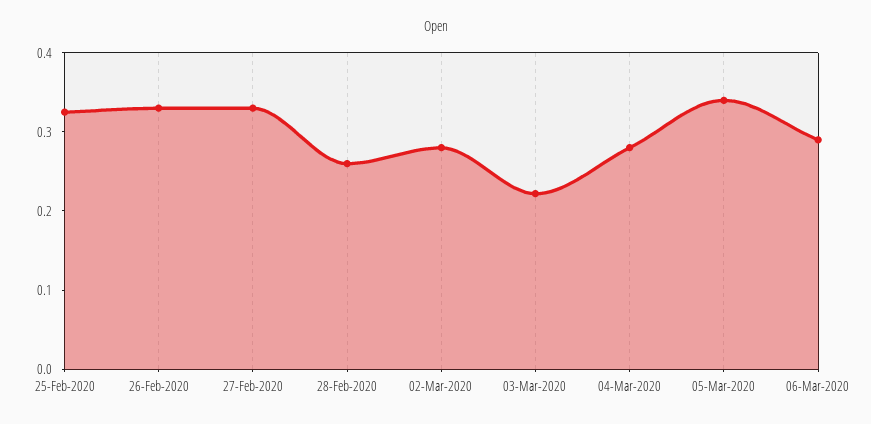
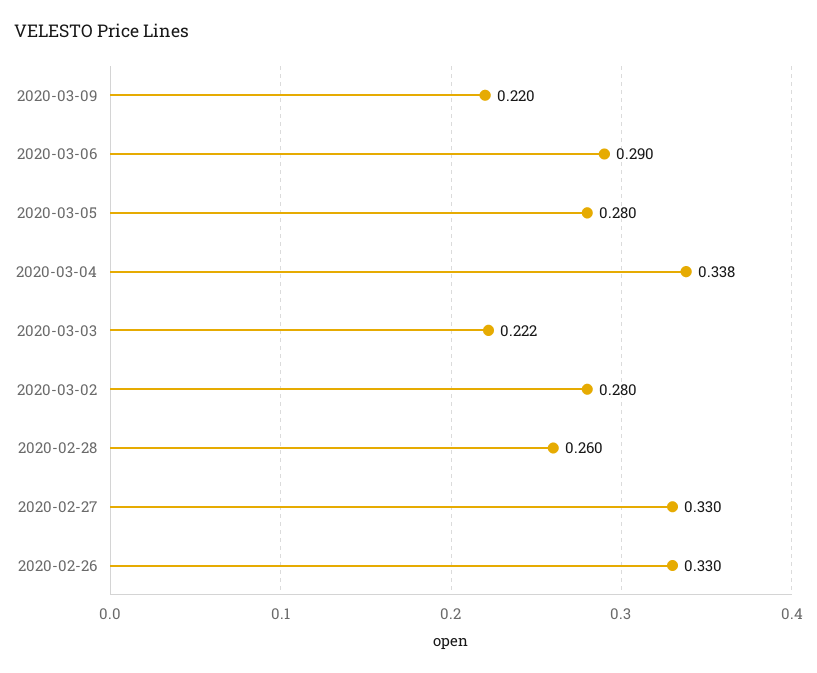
25-Feb-2020: 0.32 -> none
04-Mar-2020: 0.28 -> 0.338
05-Mar-2020: 0.34 -> 0.28
2020-03-09: none -> 0.22

